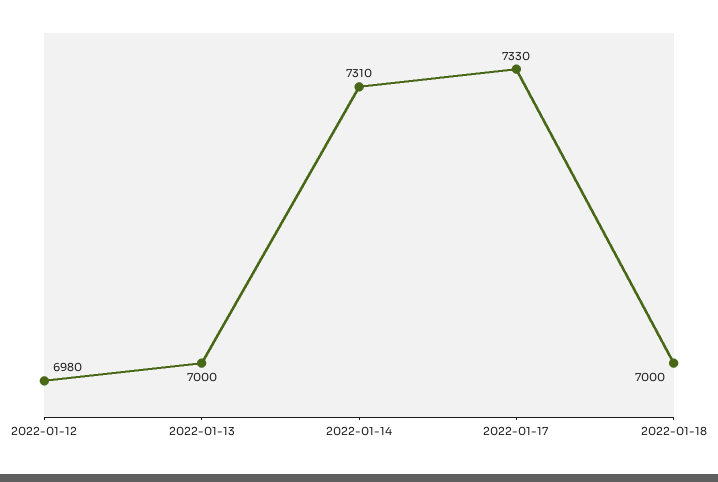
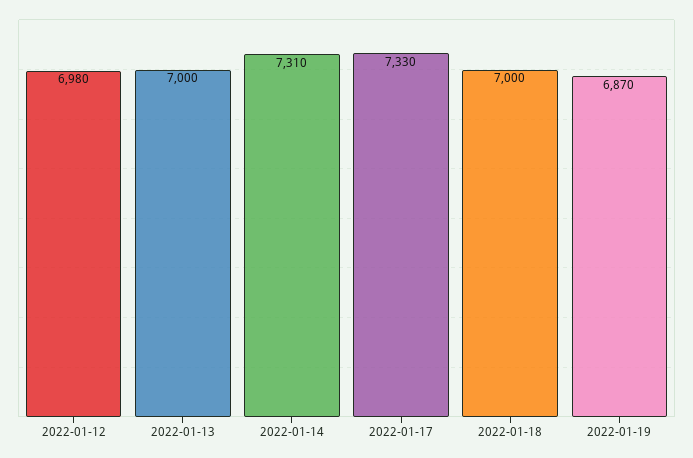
2022-01-19: none -> 6870

